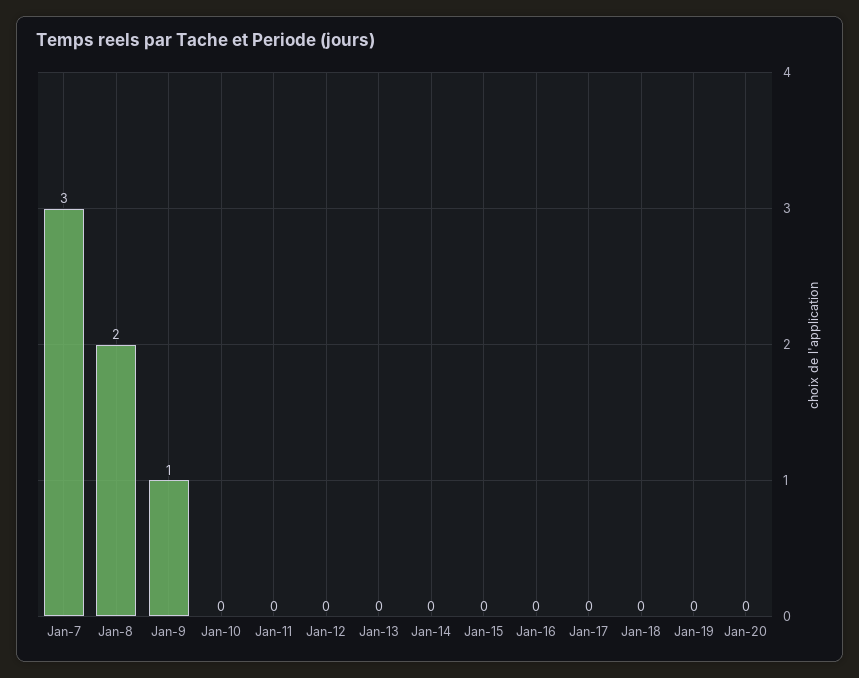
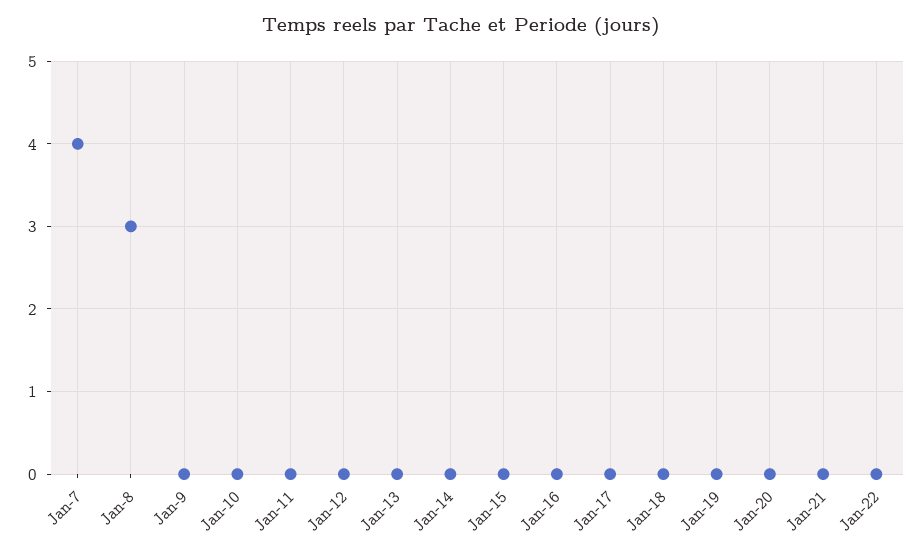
Jan-7: 3 -> 4
Jan-8: 2 -> 3
Jan-9: 1 -> 0
Jan-21: none -> 0
Jan-22: none -> 0

